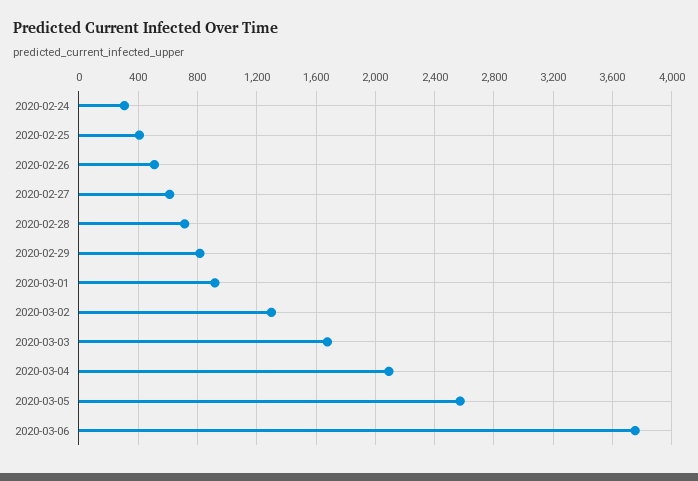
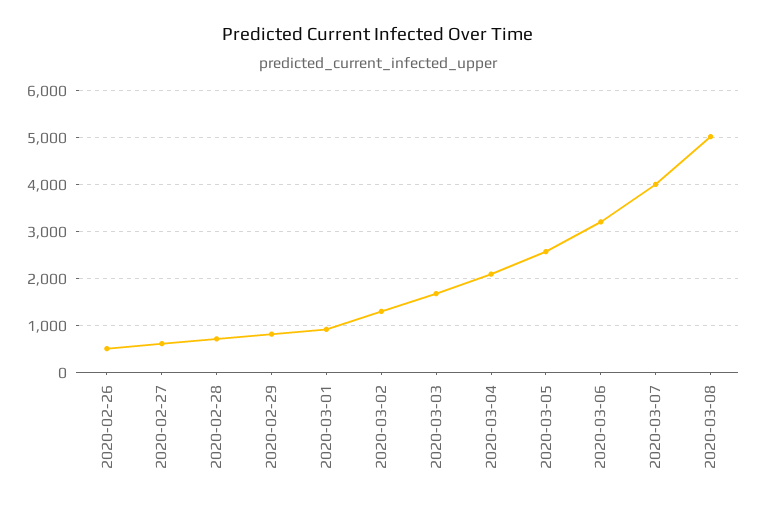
2020-02-24: 300 -> none
2020-02-25: 400 -> none
2020-03-06: 3750 -> 3200
2020-03-07: none -> 4000
2020-03-08: none -> 5000

